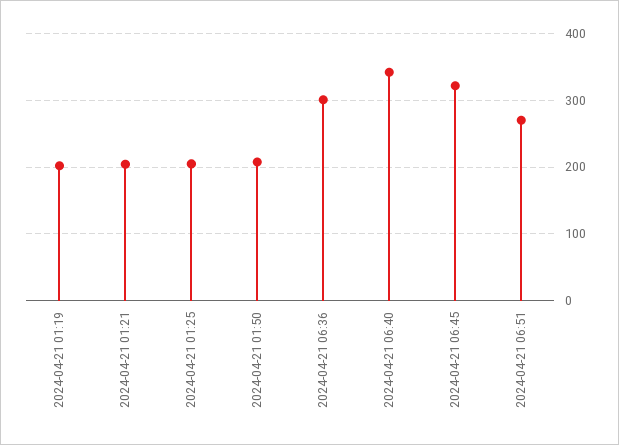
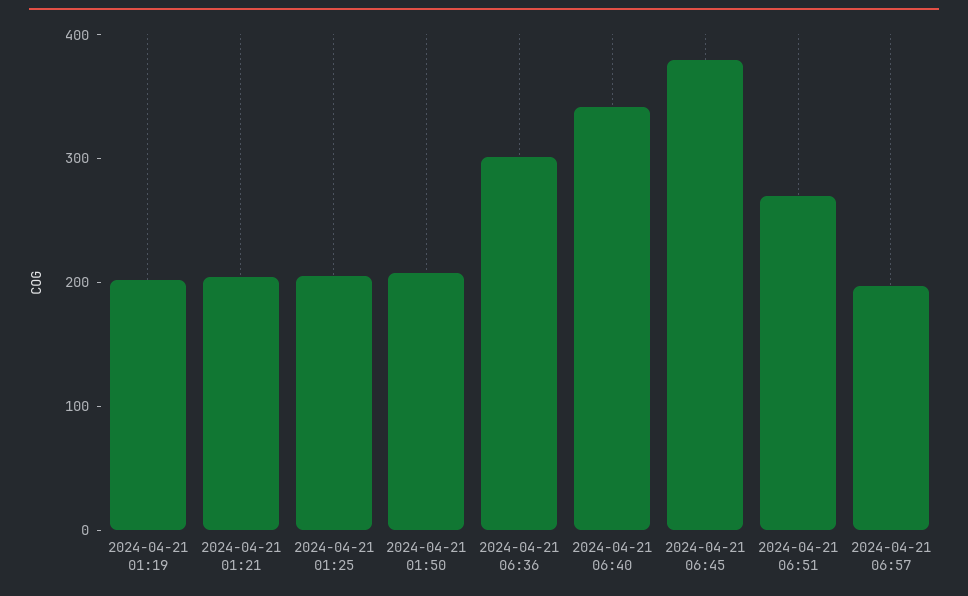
2024-04-21 06:45: 320 -> 380
2024-04-21 06:57: none -> 200

